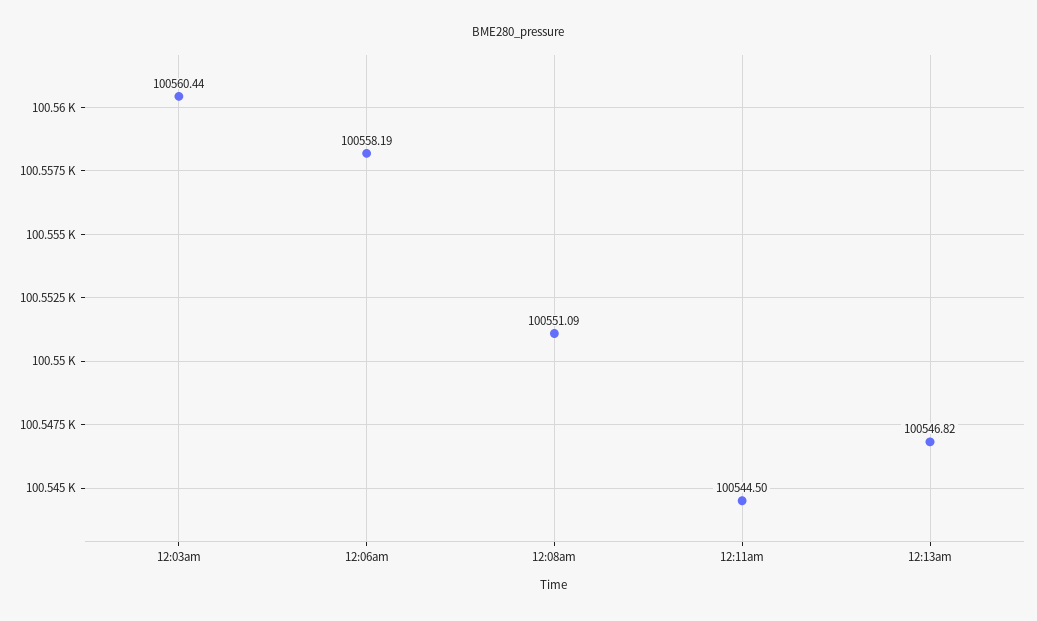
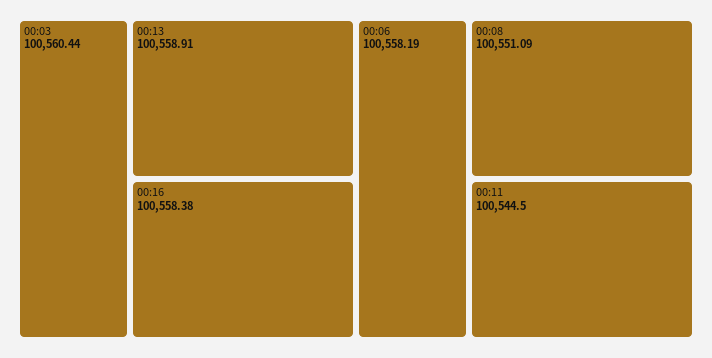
12:13am: 100546.82 -> 100558.91
00:16: none -> 100558.38

